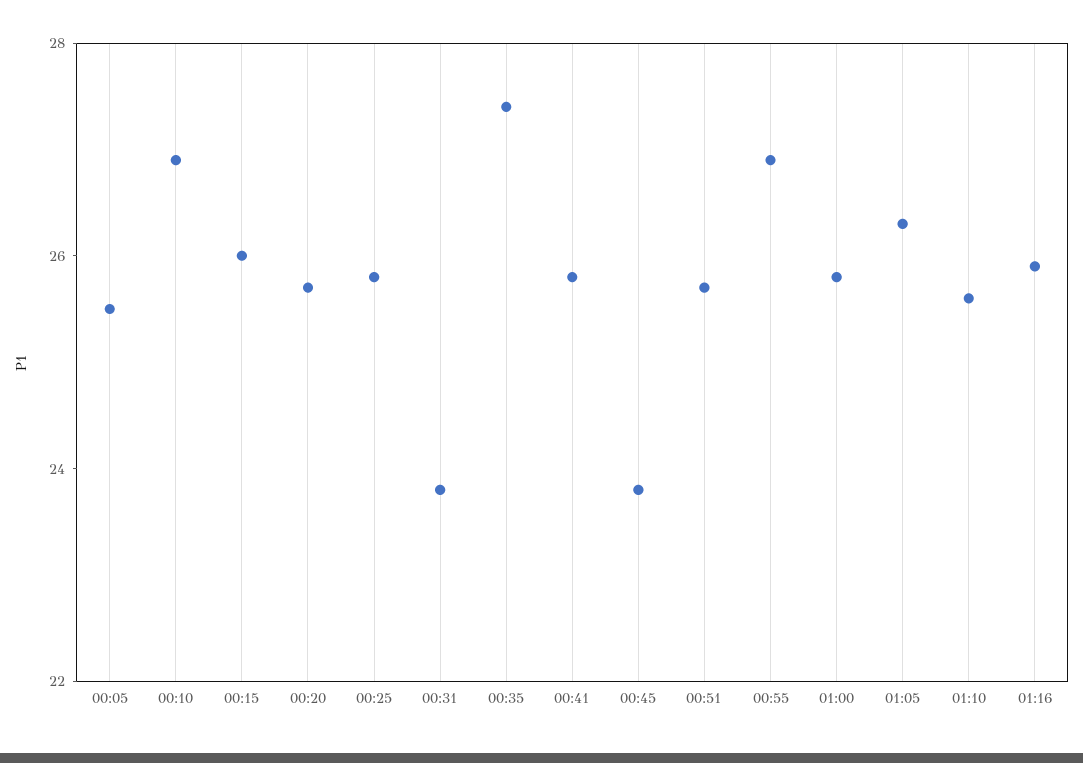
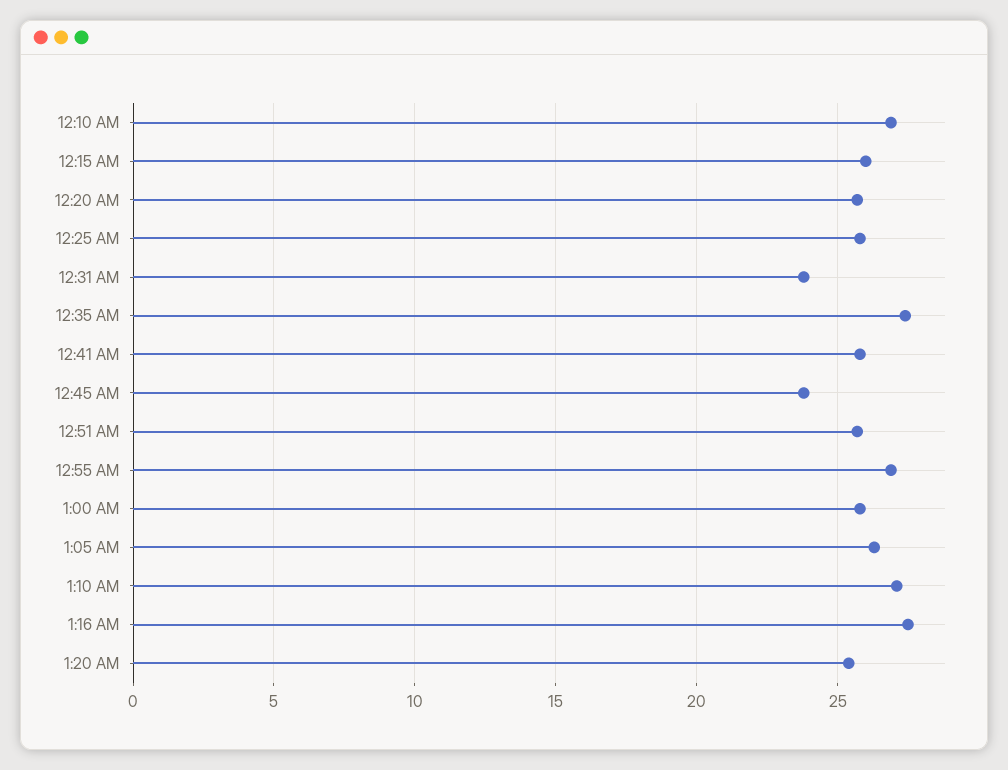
00:05: 25.5 -> none
01:10: 25.5 -> 27
01:16: 26 -> 27.5
1:20 AM: none -> 25.5

